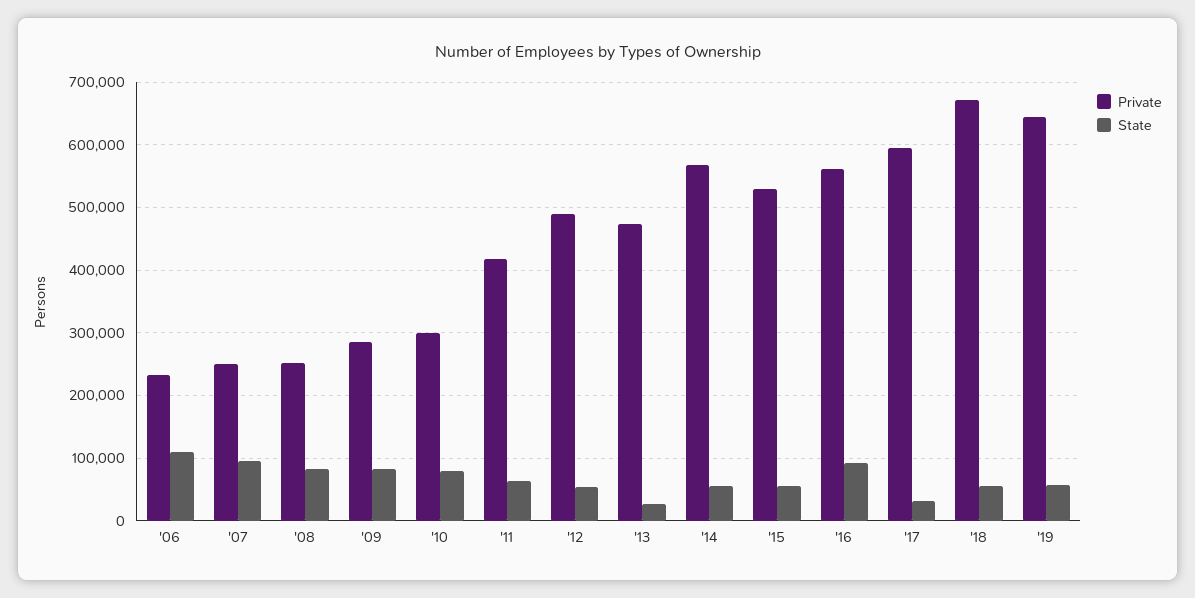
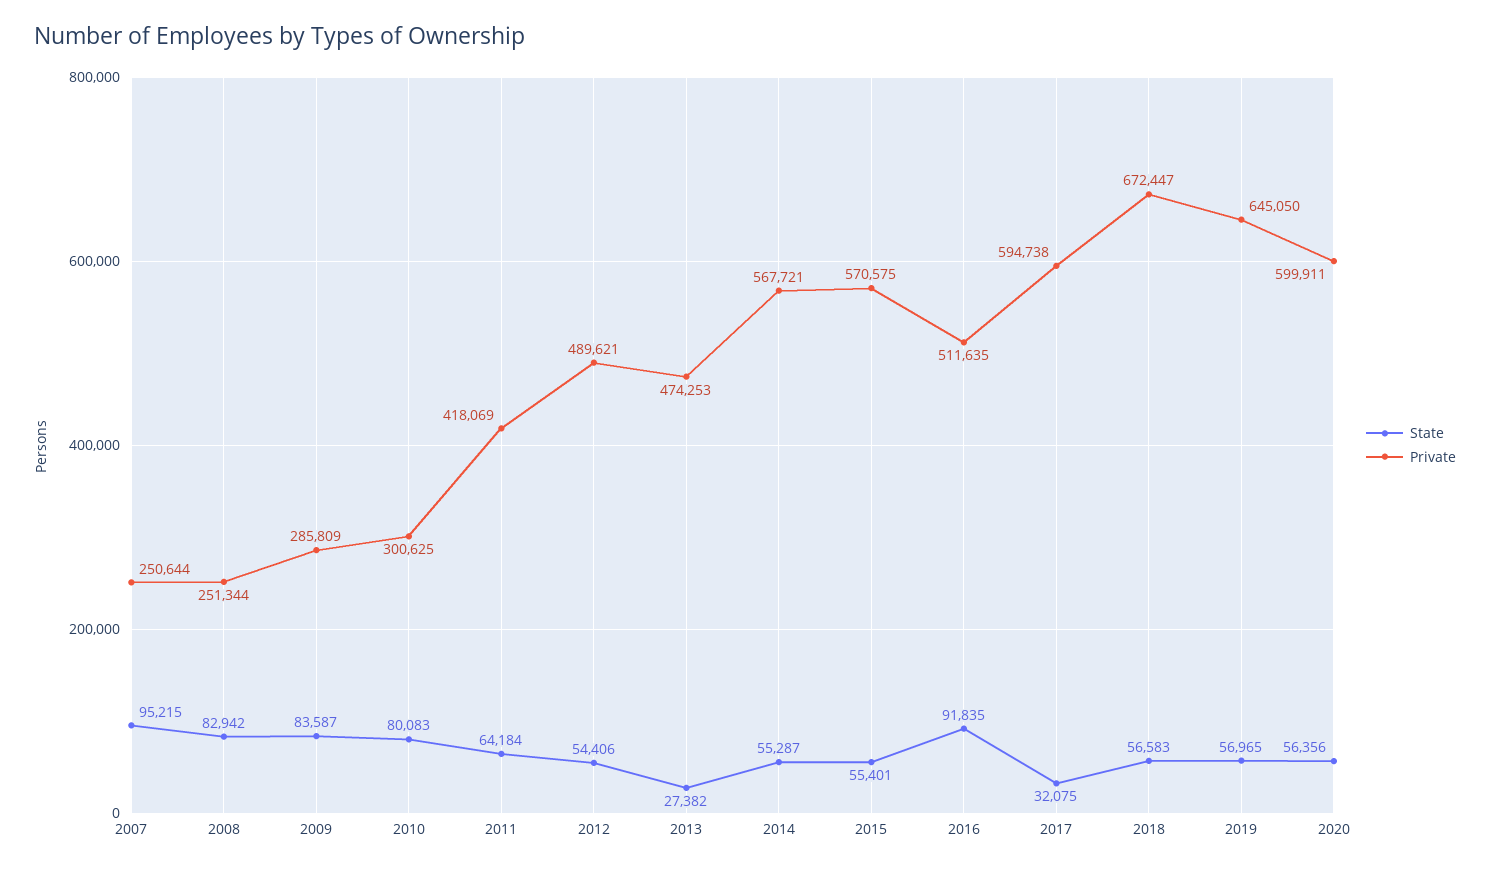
Private, '06: 230000 -> none
State, '06: 110000 -> none
Private, '15: 530000 -> 570575
Private, '16: 560000 -> 511635
State, 2020: none -> 56356
Private, 2020: none -> 599911

